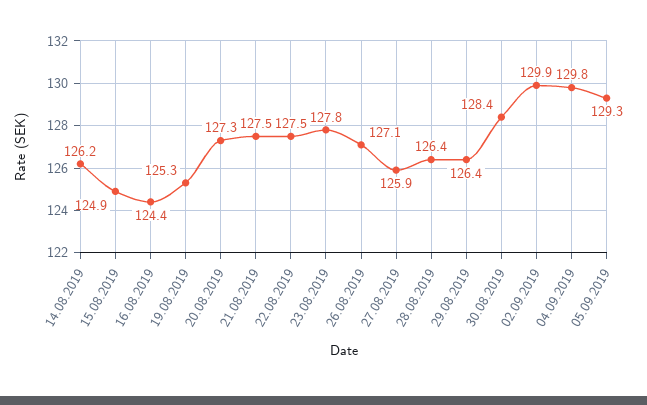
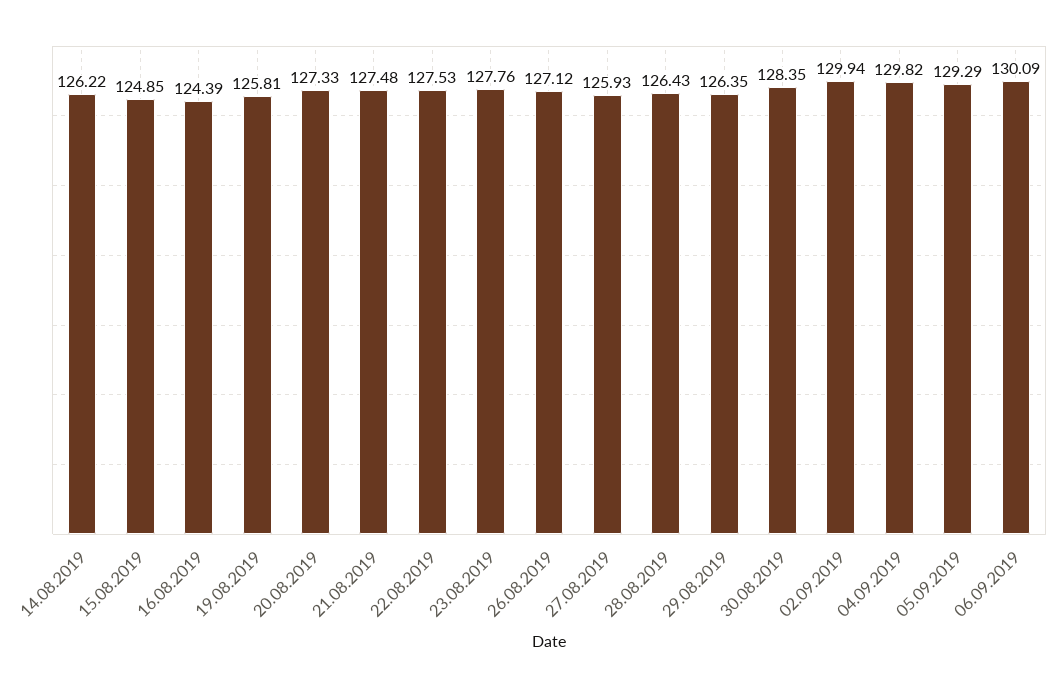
19.08.2019: 125.3 -> 125.81
06.09.2019: none -> 130.09

